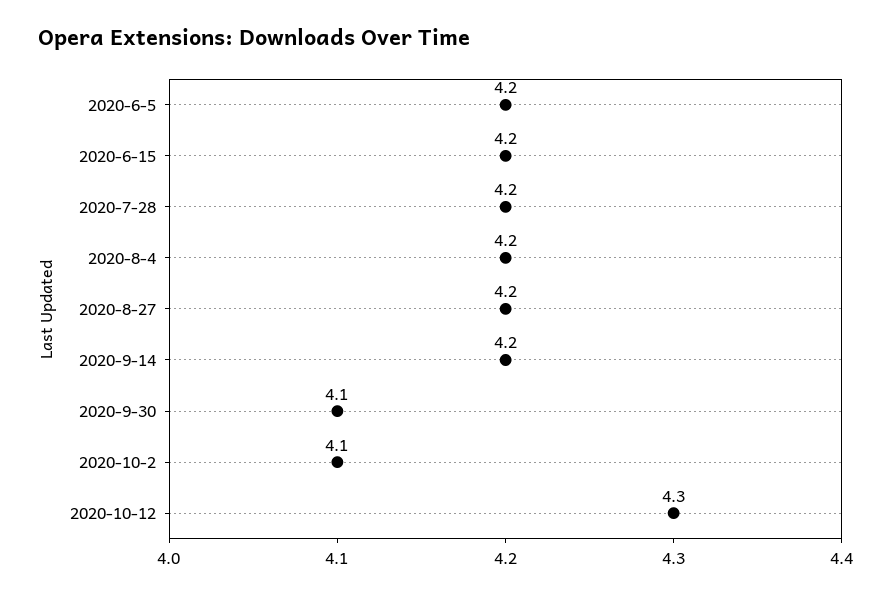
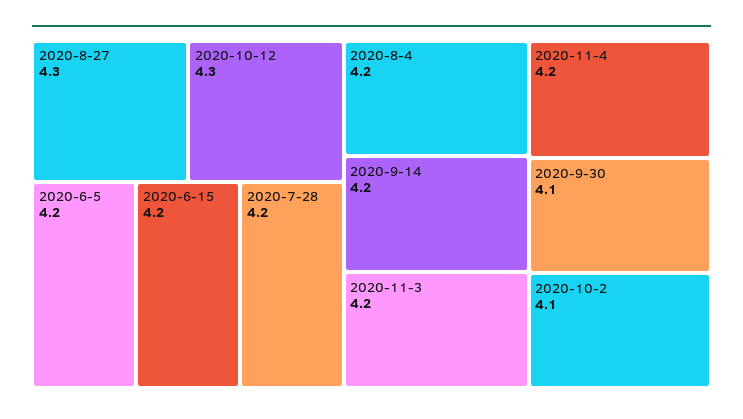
2020-8-27: 4.2 -> 4.3
2020-11-3: none -> 4.2
2020-11-4: none -> 4.2

